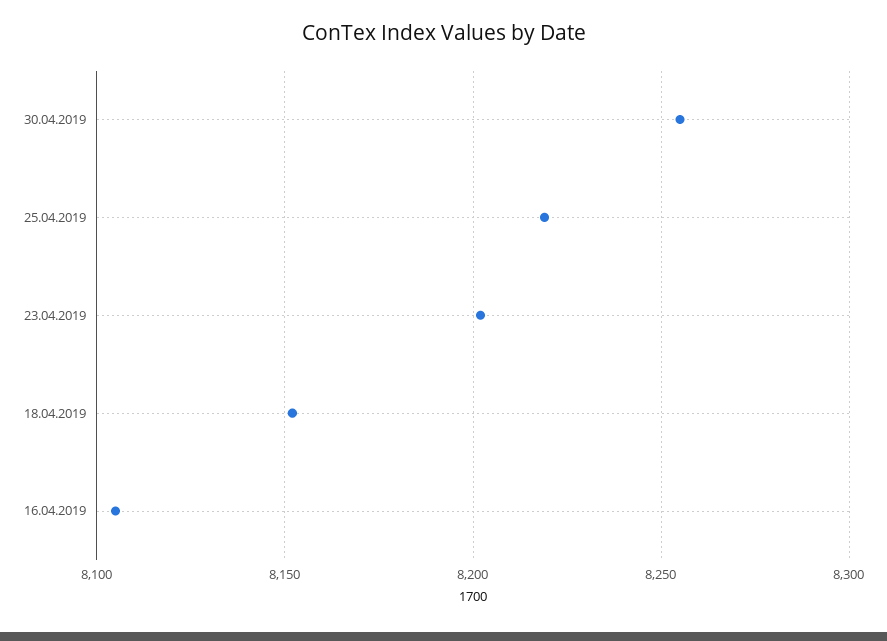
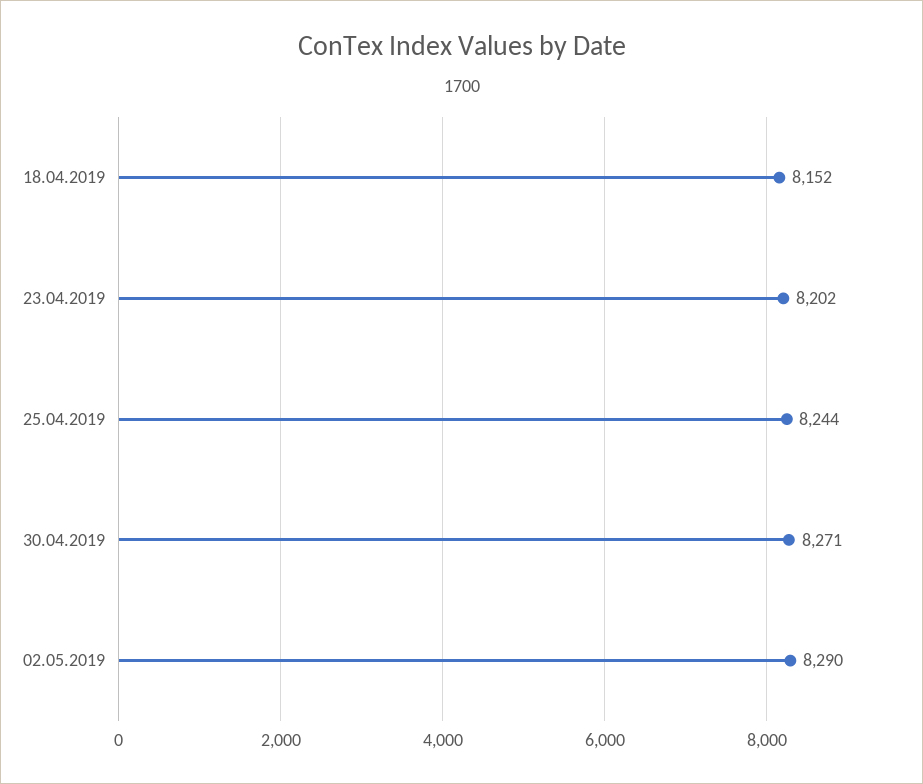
30.04.2019: 8255 -> 8271
25.04.2019: 8220 -> 8244
16.04.2019: 8105 -> none
02.05.2019: none -> 8290

